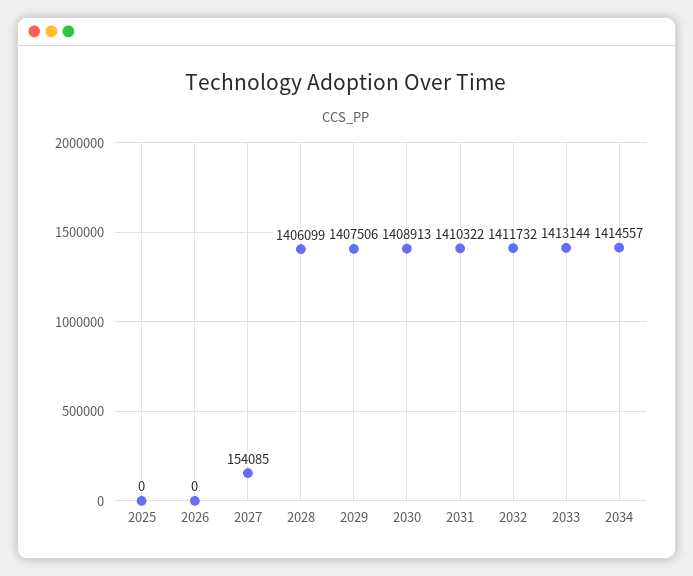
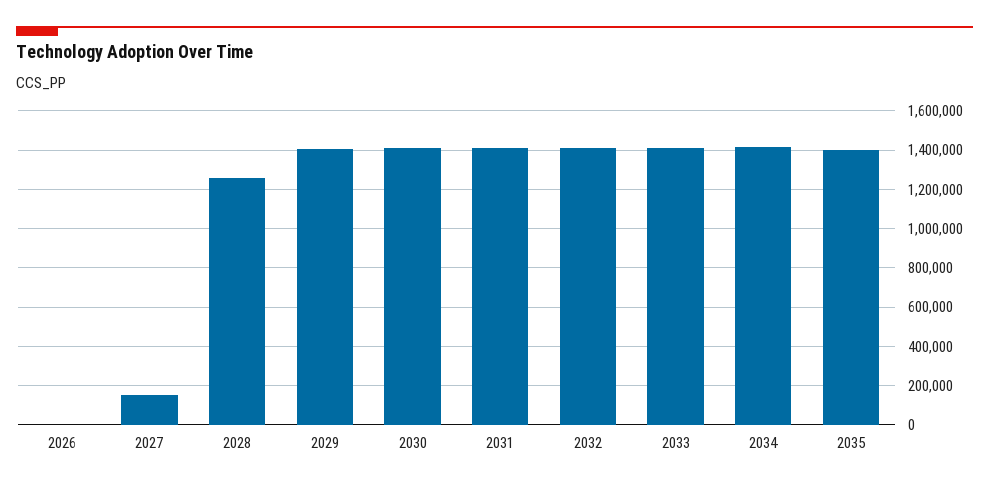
2025: 0 -> none
2028: 1406099 -> 1250000
2035: none -> 1400000

